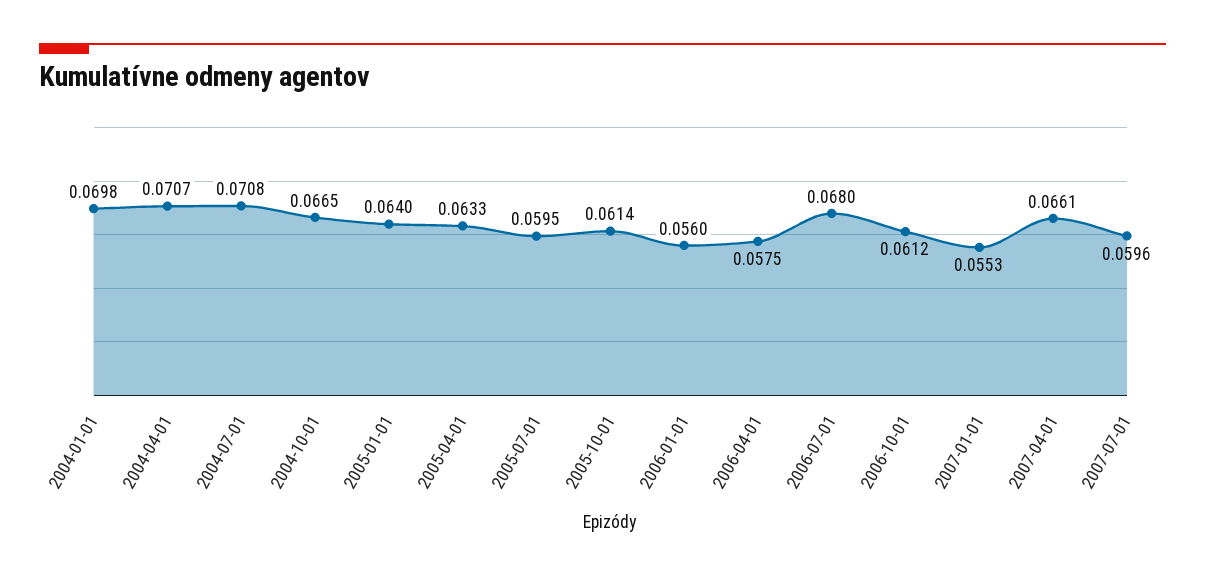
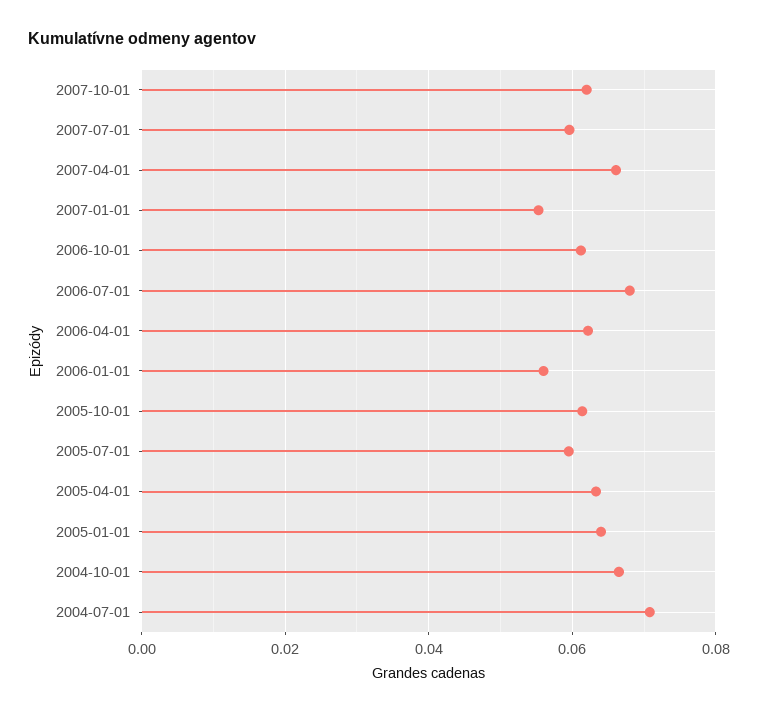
2004-01-01: 0.0698 -> none
2004-04-01: 0.0707 -> none
2006-04-01: 0.0575 -> 0.062
2007-10-01: none -> 0.062

